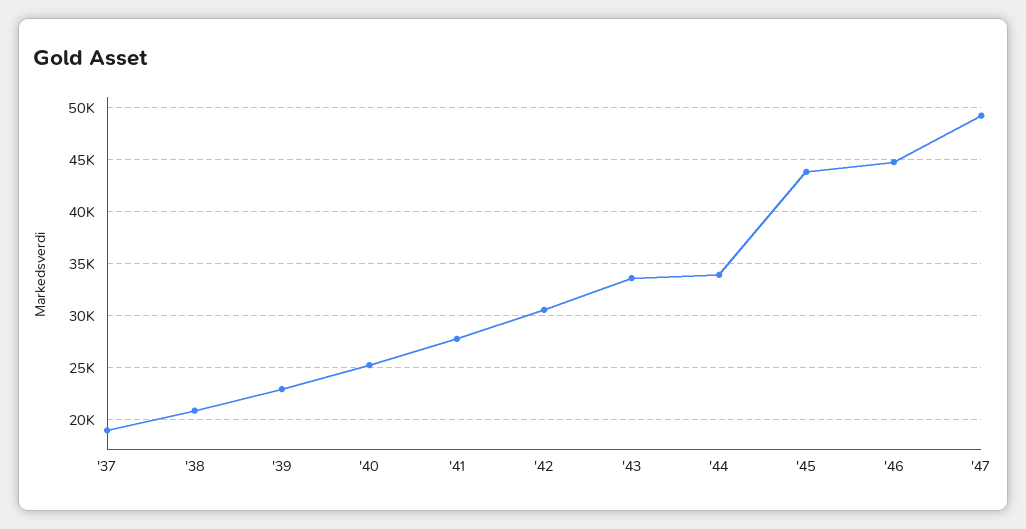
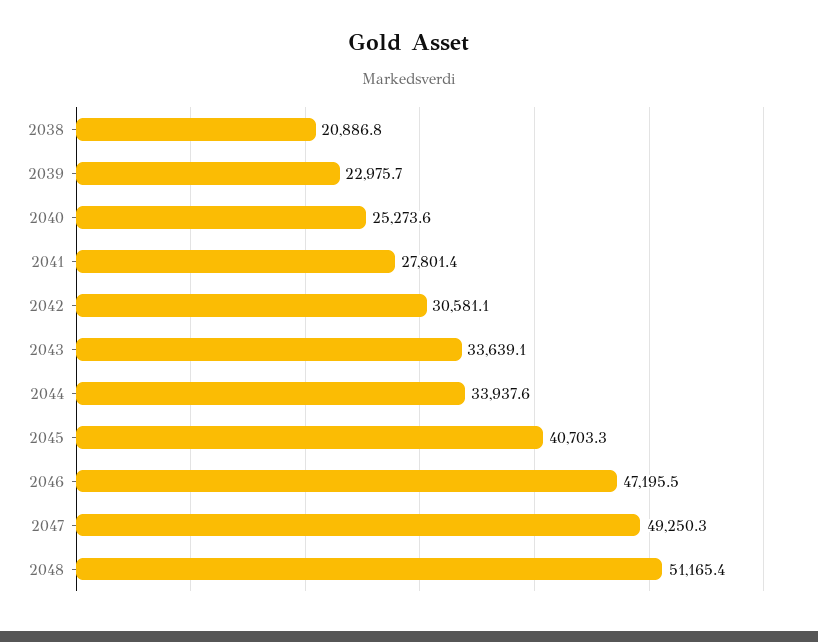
'37: 19000 -> none
'45: 44000 -> 40703.3
'46: 45000 -> 47195.5
2048: none -> 51165.4

